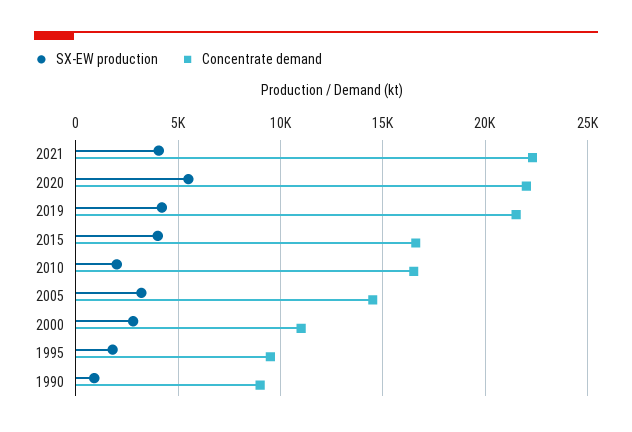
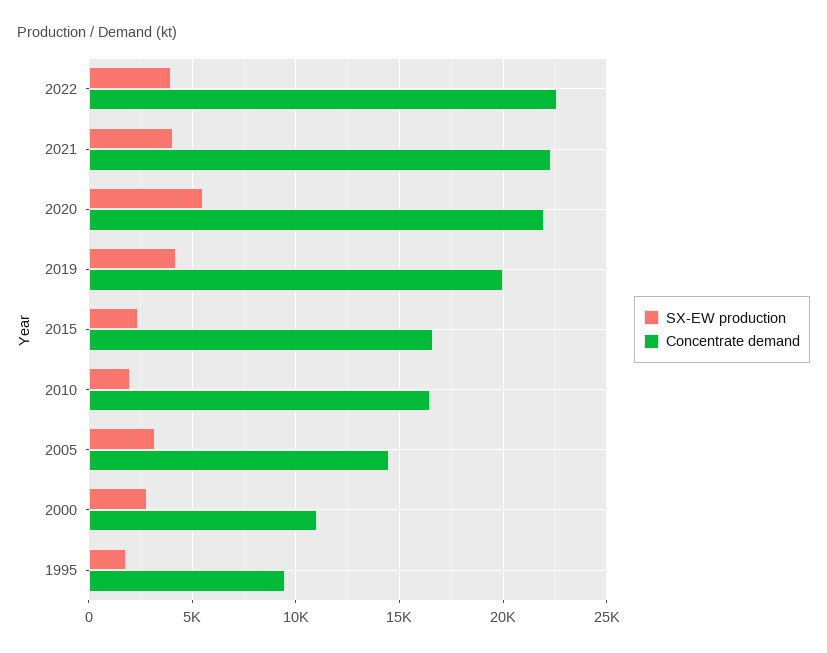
Concentrate demand, 2019: 21500 -> 20000
SX-EW production, 2015: 4000 -> 2500
SX-EW production, 1990: 1000 -> none
Concentrate demand, 1990: 9000 -> none
SX-EW production, 2022: none -> 4000
Concentrate demand, 2022: none -> 22500

